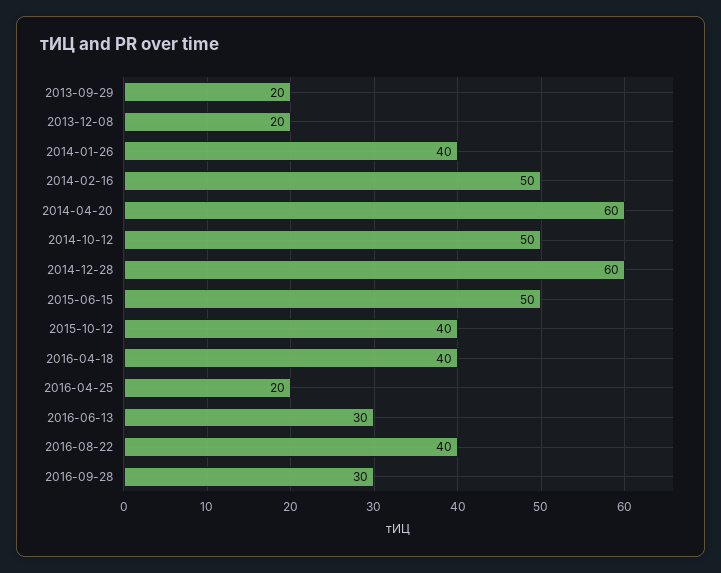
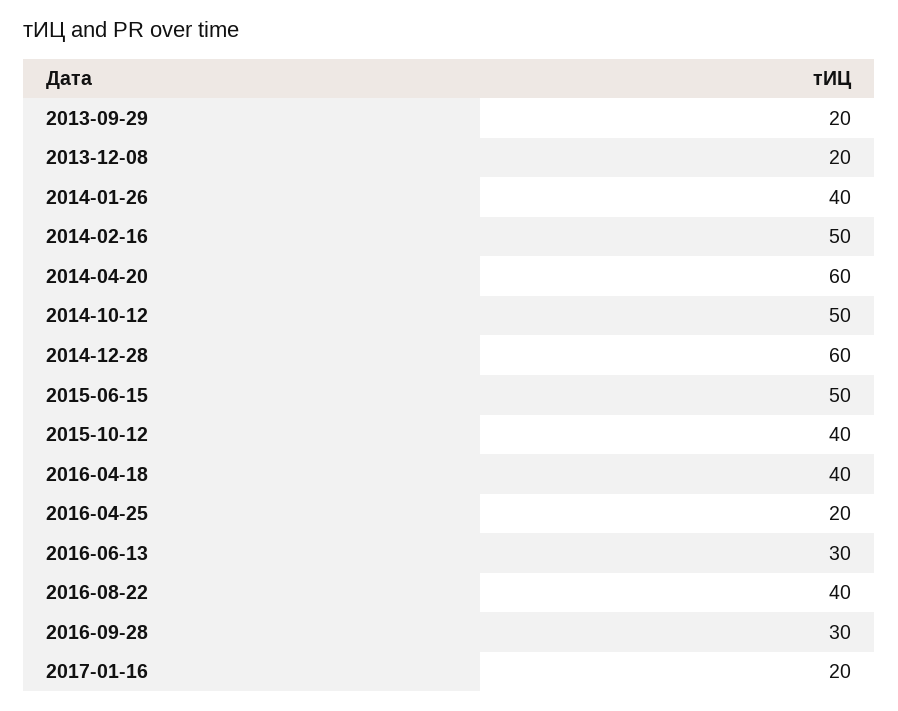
2017-01-16: none -> 20

